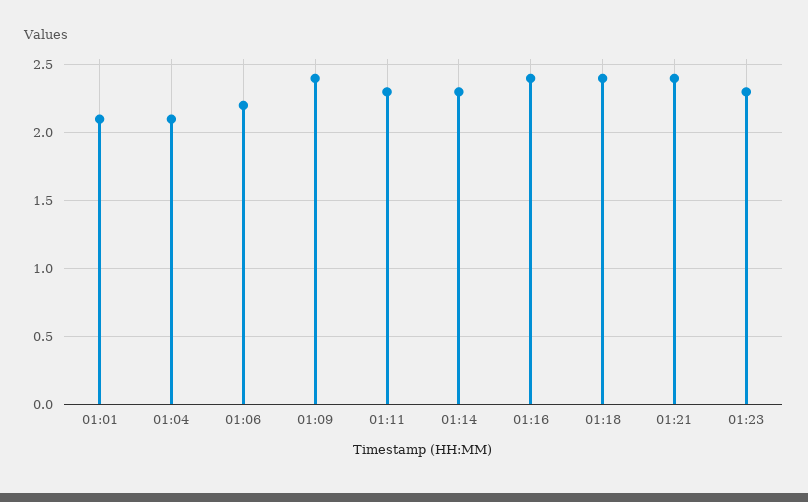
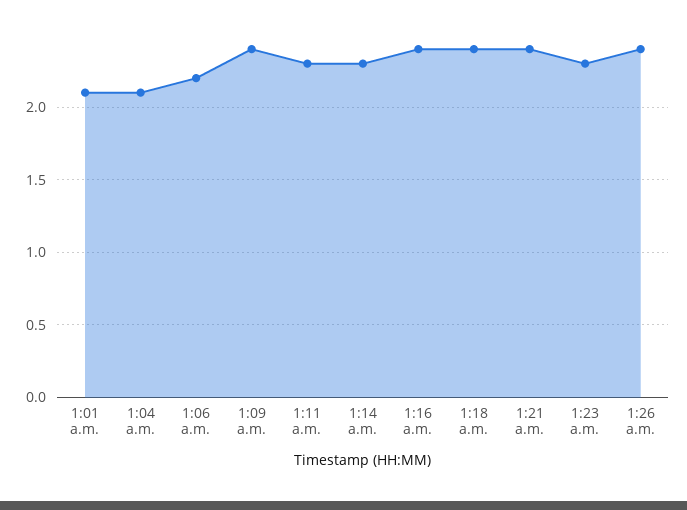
1:26 a.m.: none -> 2.4

